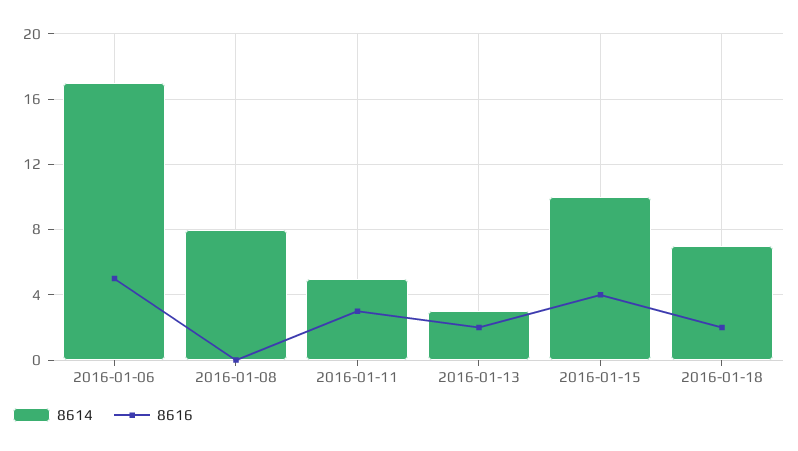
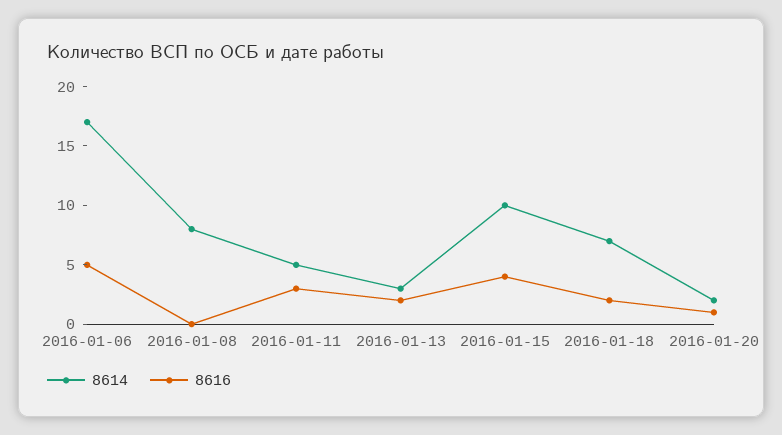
8614, 2016-01-20: none -> 2
8616, 2016-01-20: none -> 1

